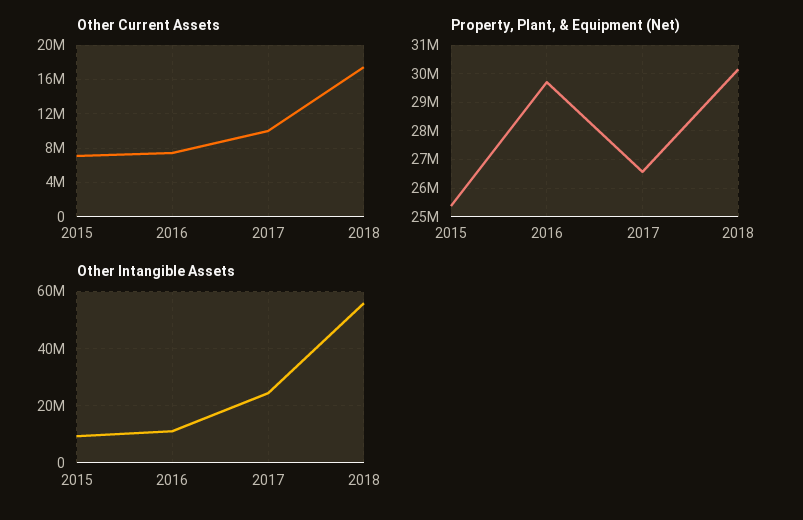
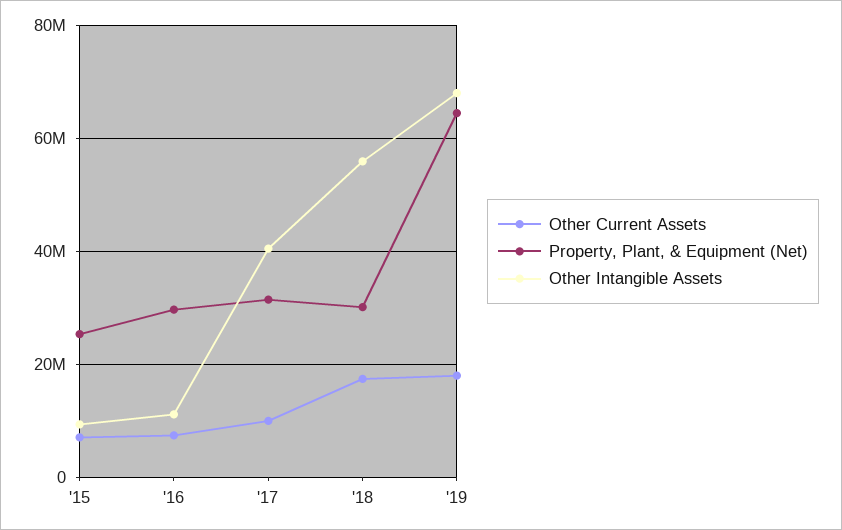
Property, Plant, & Equipment (Net), 2017: 26500000 -> 32000000
Other Intangible Assets, 2017: 25000000 -> 40000000
Other Current Assets, '19: none -> 18000000
Property, Plant, & Equipment (Net), '19: none -> 64000000
Other Intangible Assets, '19: none -> 68000000

